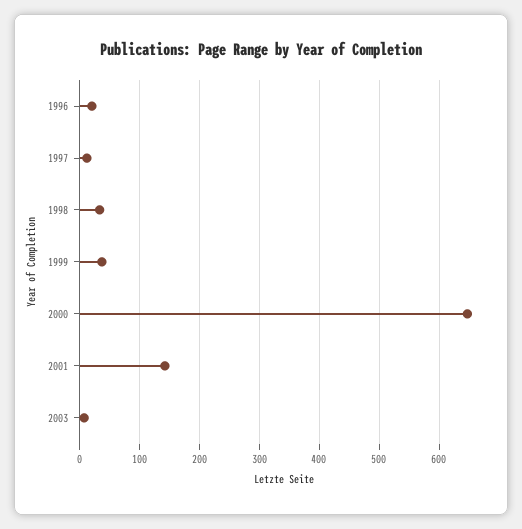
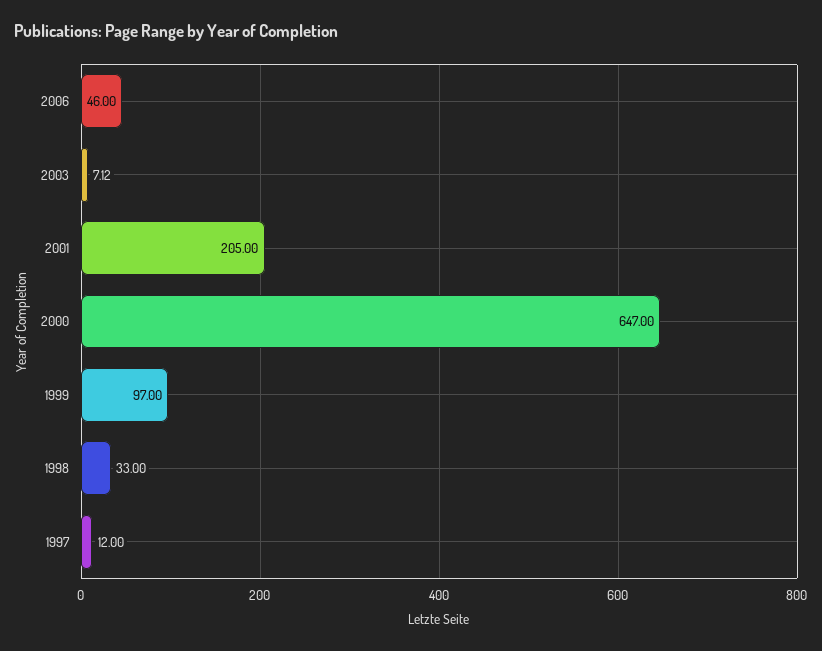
1996: 20 -> none
1999: 40 -> 97
2001: 140 -> 205
2006: none -> 46

